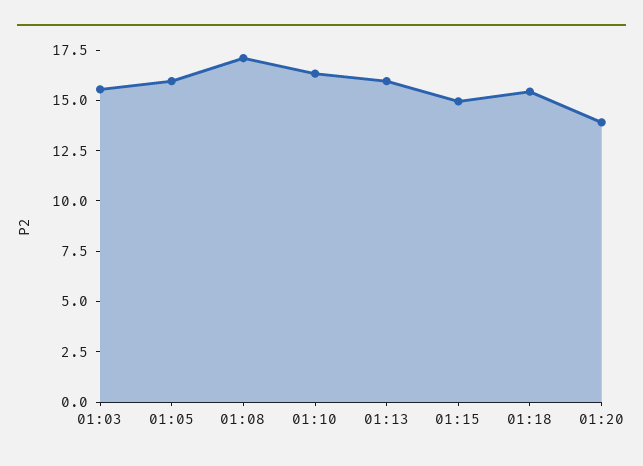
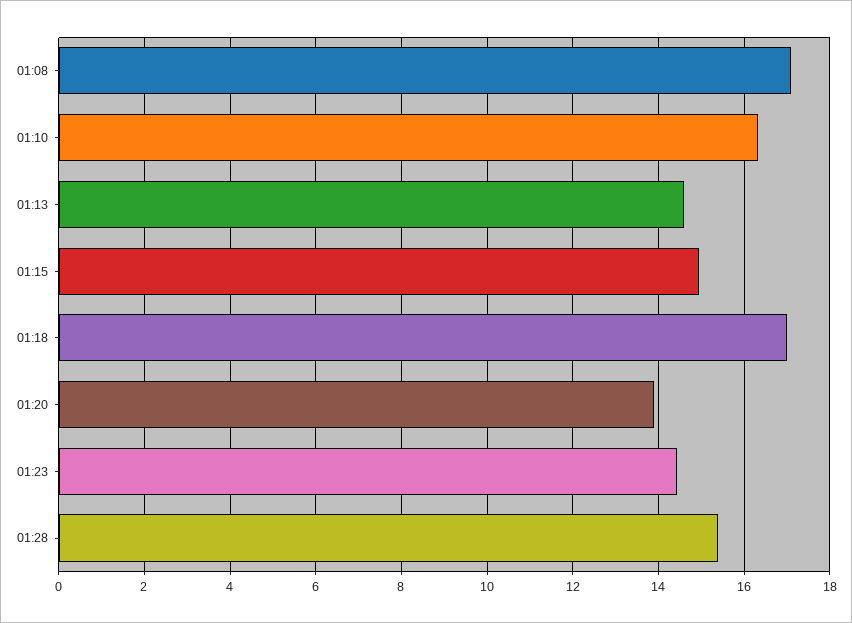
01:03: 15.5 -> none
01:05: 16 -> none
01:13: 16 -> 14.6
01:18: 15.5 -> 17
01:23: none -> 14.4
01:28: none -> 15.4

